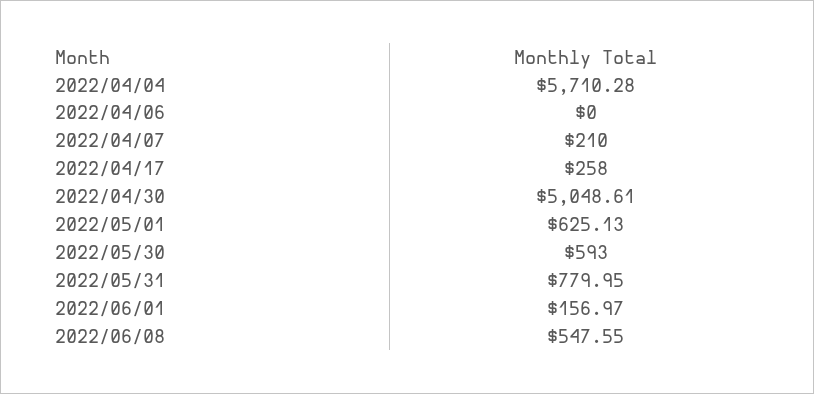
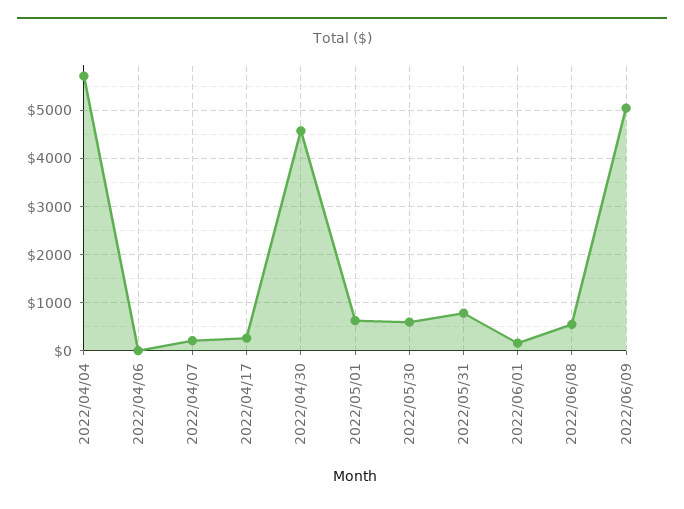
2022/04/30: 5048.61 -> 4600
2022/06/09: none -> 5000

